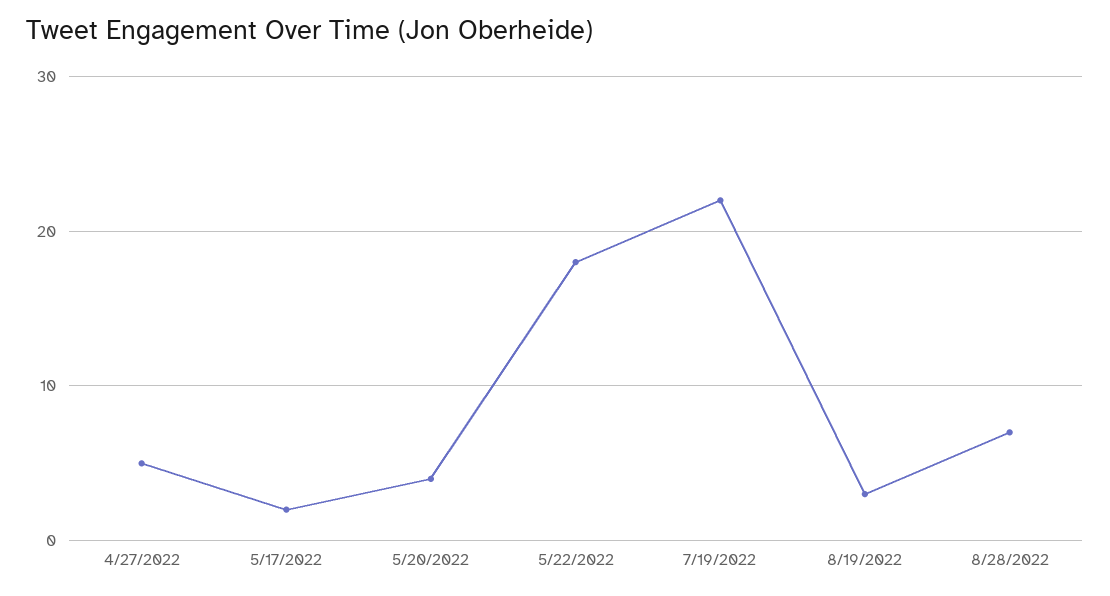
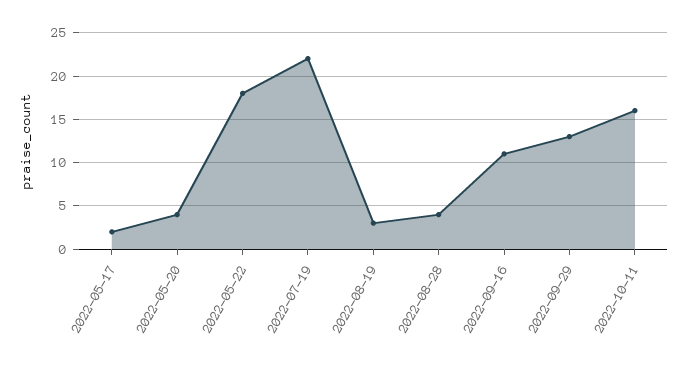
4/27/2022: 5 -> none
8/28/2022: 7 -> 4
2022-09-16: none -> 11
2022-09-29: none -> 13
2022-10-11: none -> 16

